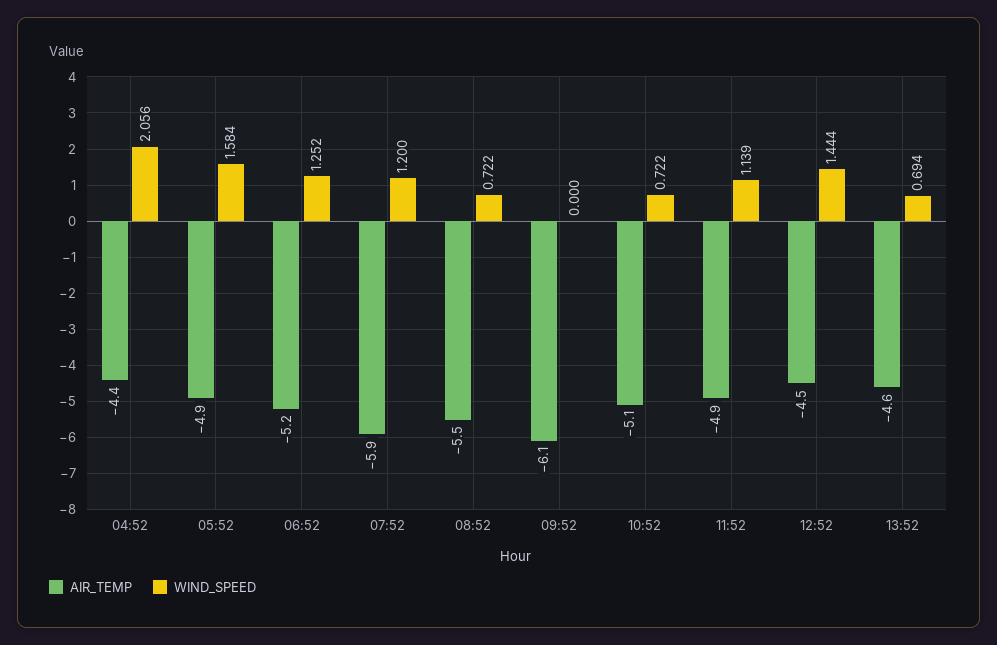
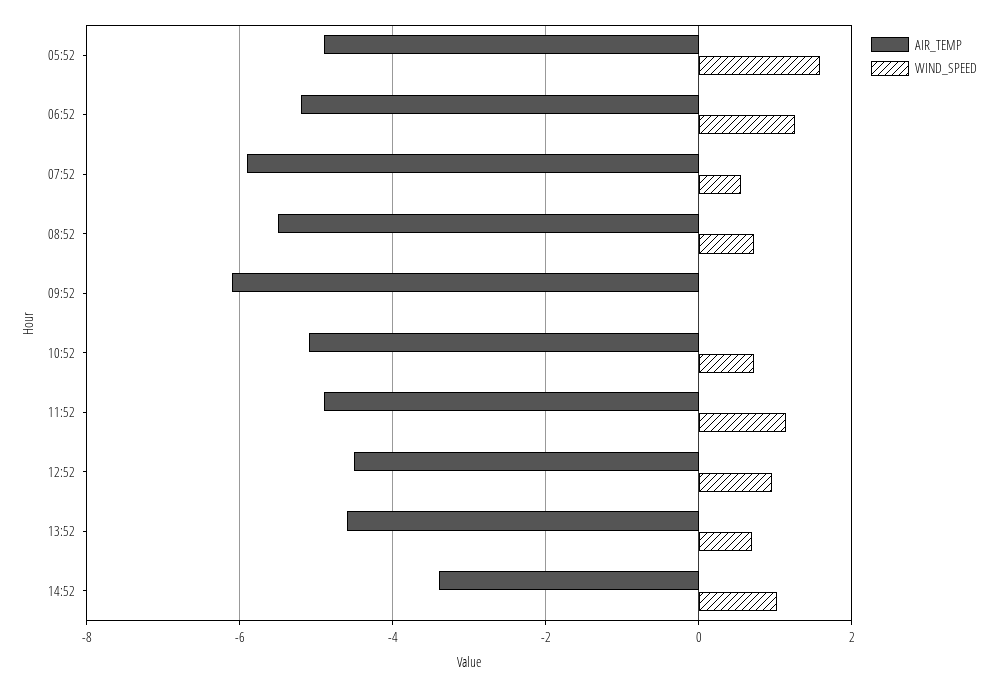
AIR_TEMP, 04:52: -4.4 -> none
WIND_SPEED, 04:52: 2.056 -> none
WIND_SPEED, 07:52: 1.2 -> 0.6
WIND_SPEED, 12:52: 1.444 -> 1
AIR_TEMP, 14:52: none -> -3.4
WIND_SPEED, 14:52: none -> 1

